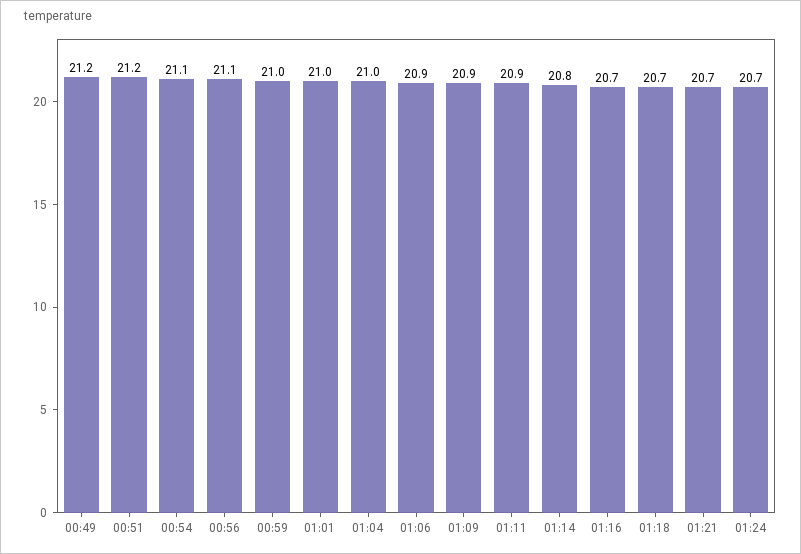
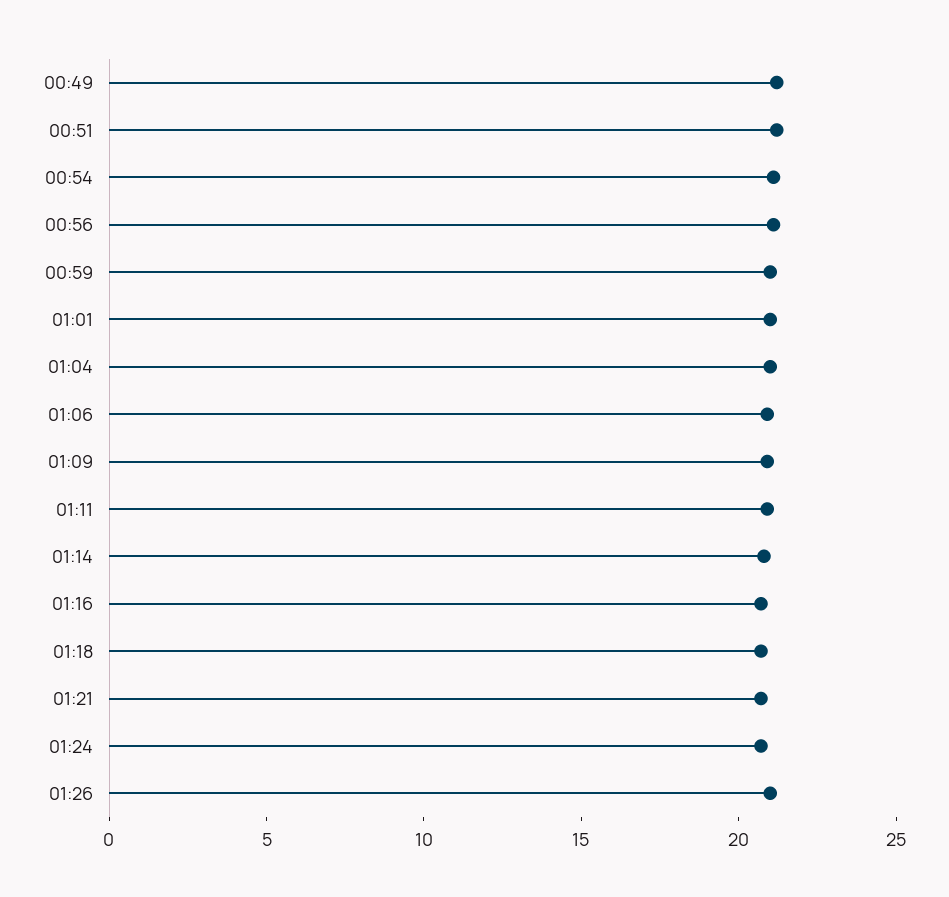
01:26: none -> 21

